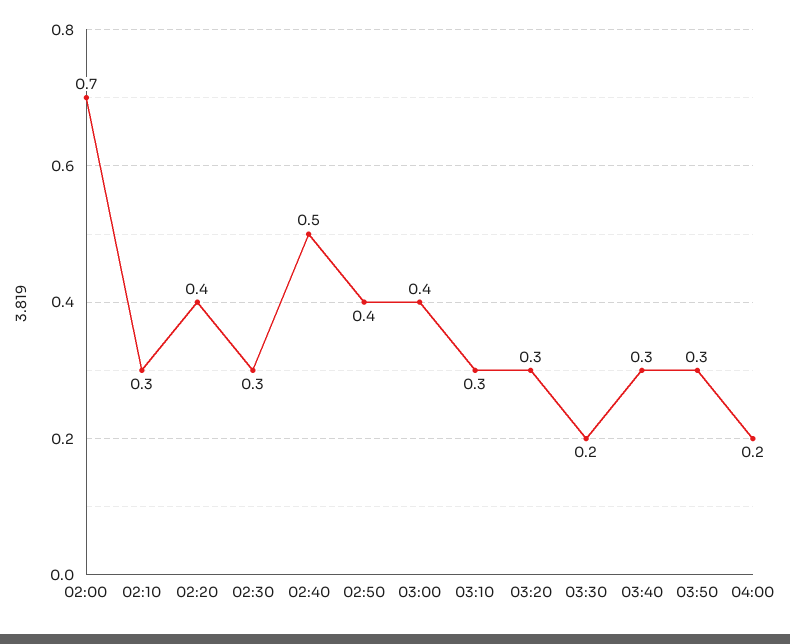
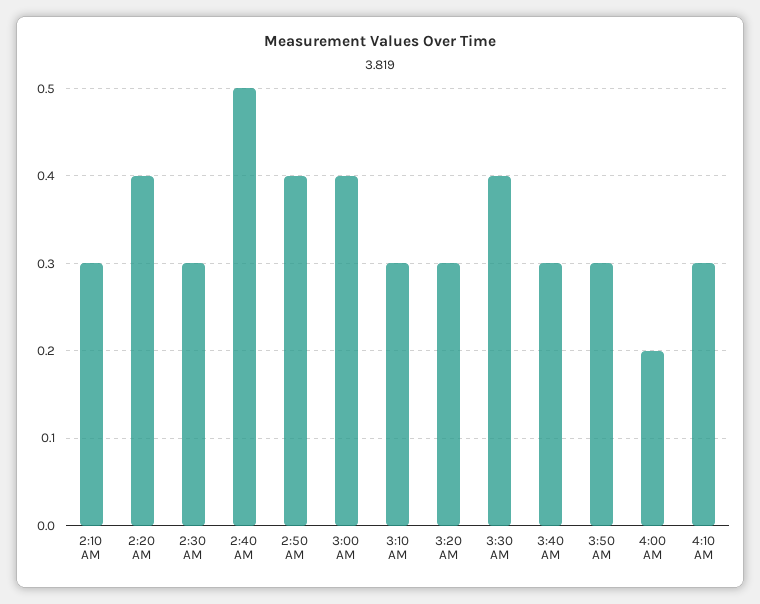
02:00: 0.7 -> none
03:30: 0.2 -> 0.4
4:10 AM: none -> 0.3

